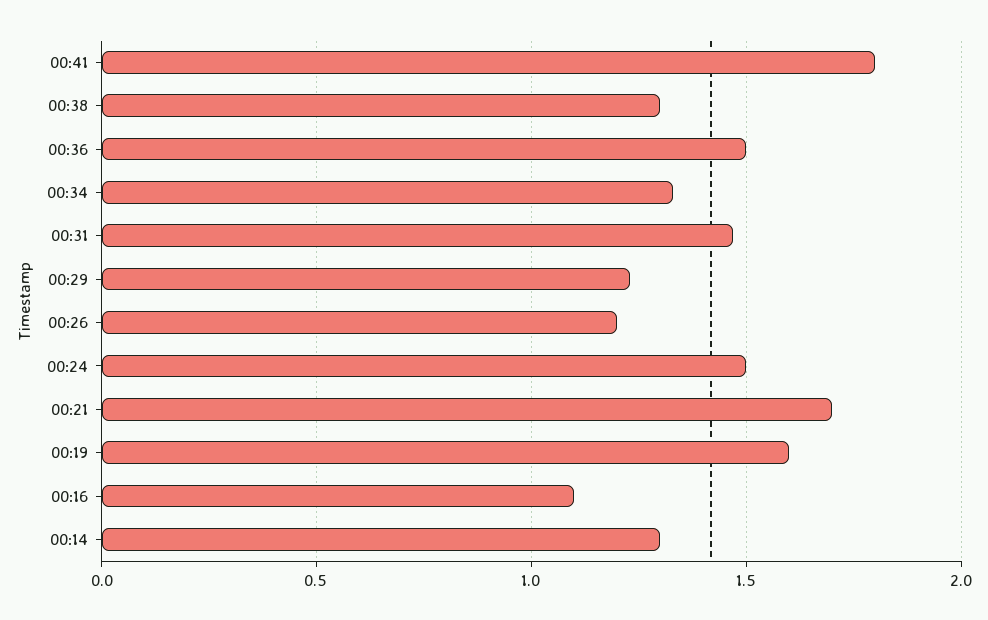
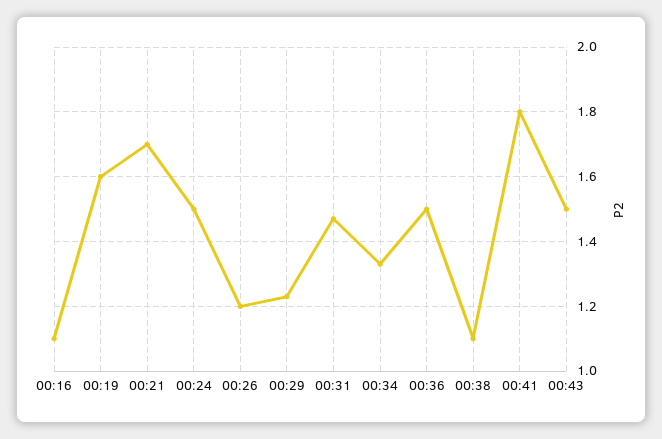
00:38: 1.3 -> 1.1
00:14: 1.3 -> none
00:43: none -> 1.5

